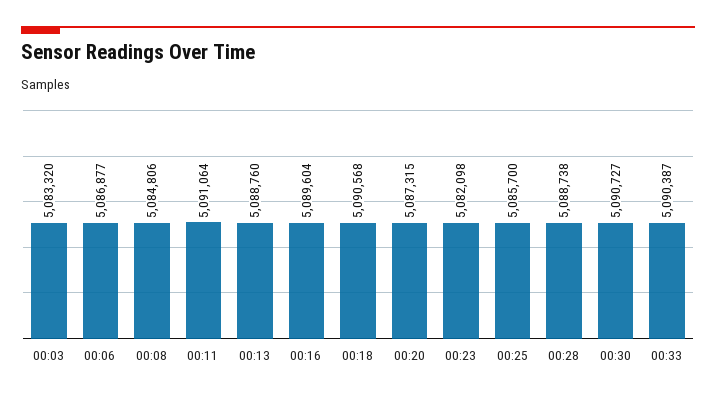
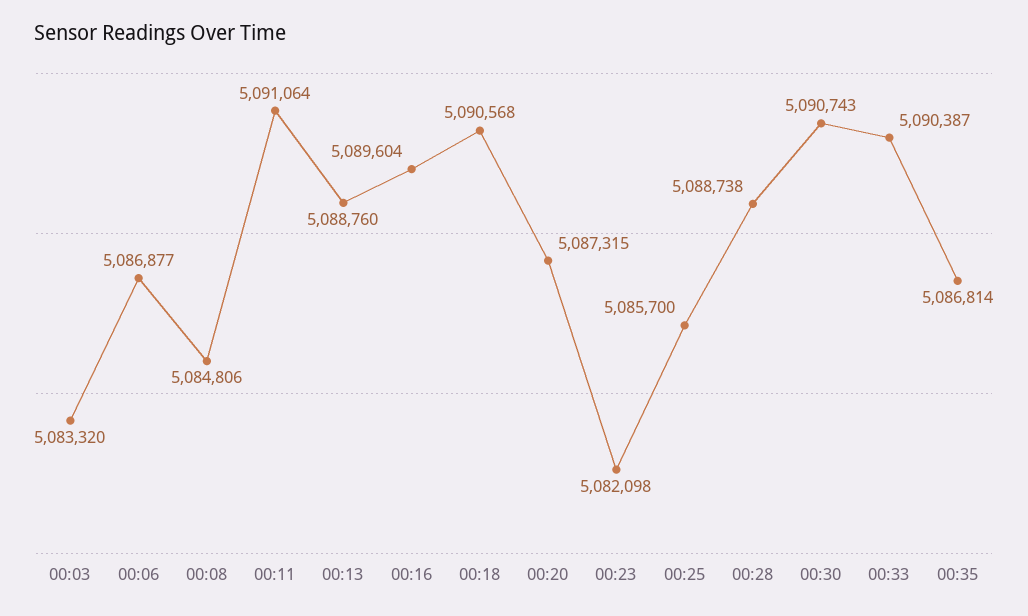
00:30: 5090727 -> 5090743
00:35: none -> 5086814

